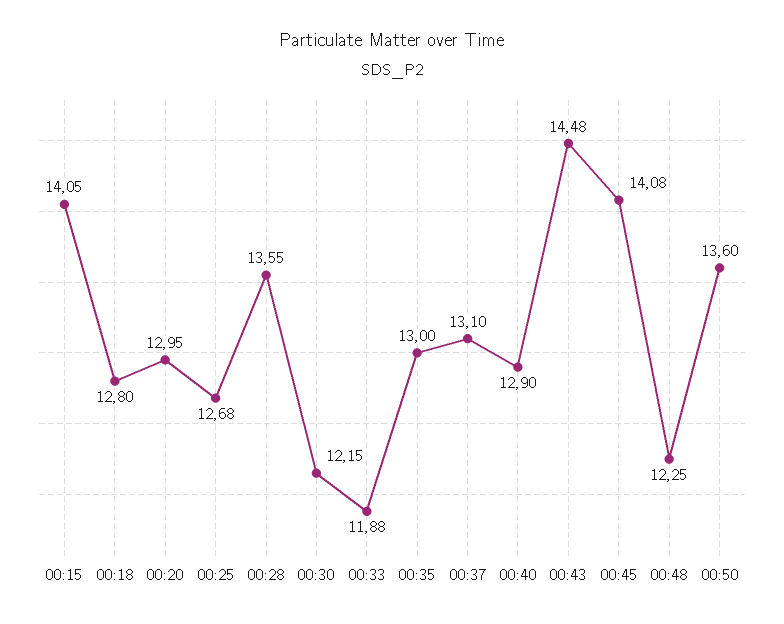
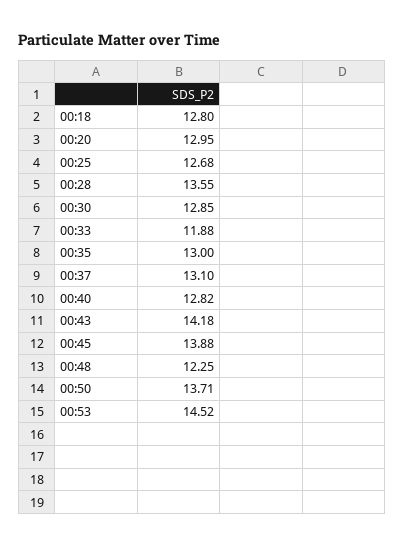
00:15: 14.05 -> none
00:30: 12.15 -> 12.85
00:40: 12.9 -> 12.82
00:43: 14.48 -> 14.18
00:45: 14.08 -> 13.88
00:50: 13.6 -> 13.71
00:53: none -> 14.52

